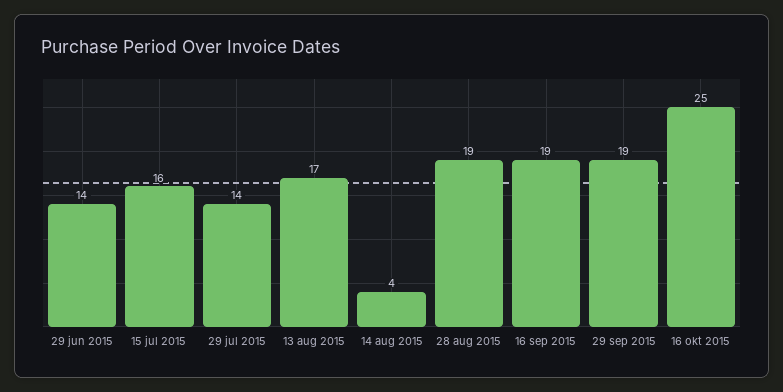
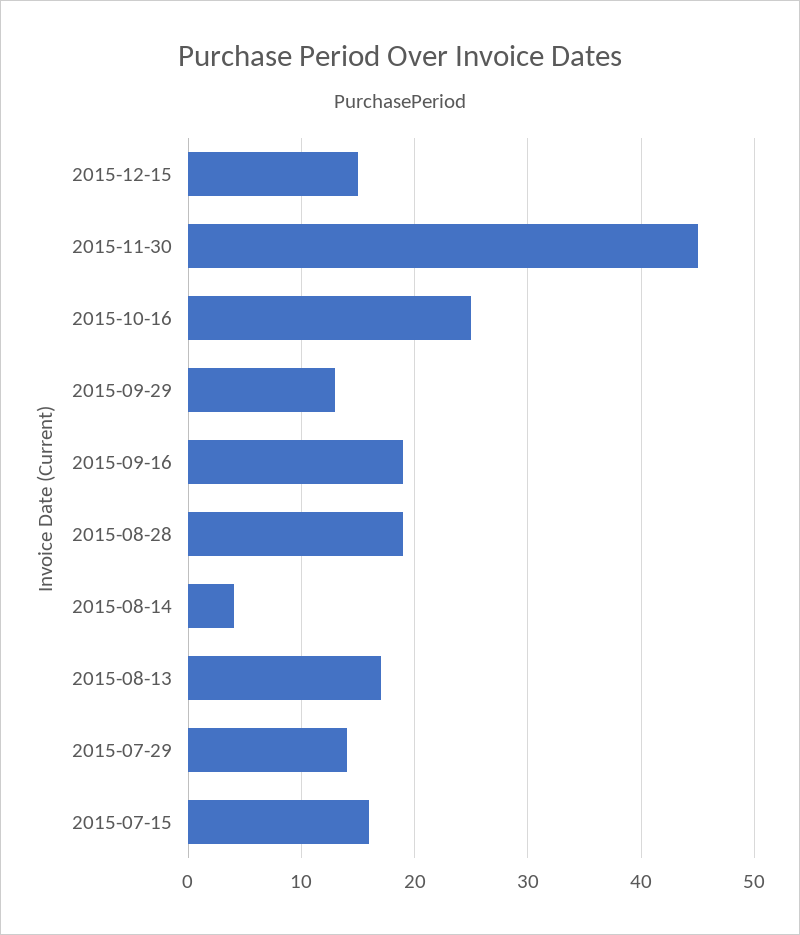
29 jun 2015: 14 -> none
29 sep 2015: 19 -> 13
2015-12-15: none -> 15
2015-11-30: none -> 45

